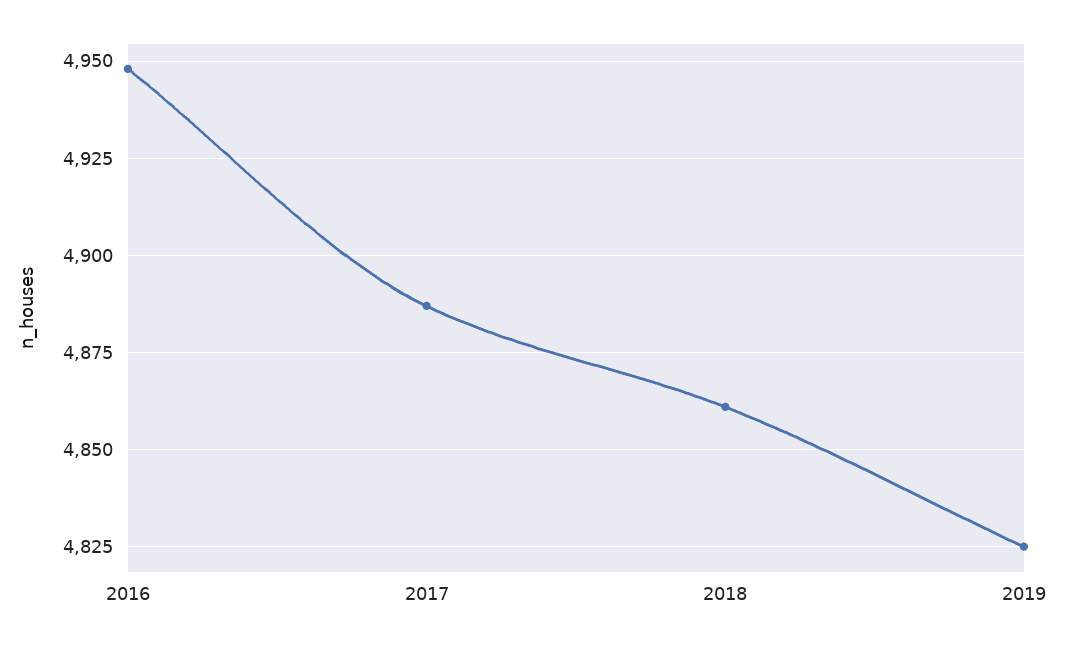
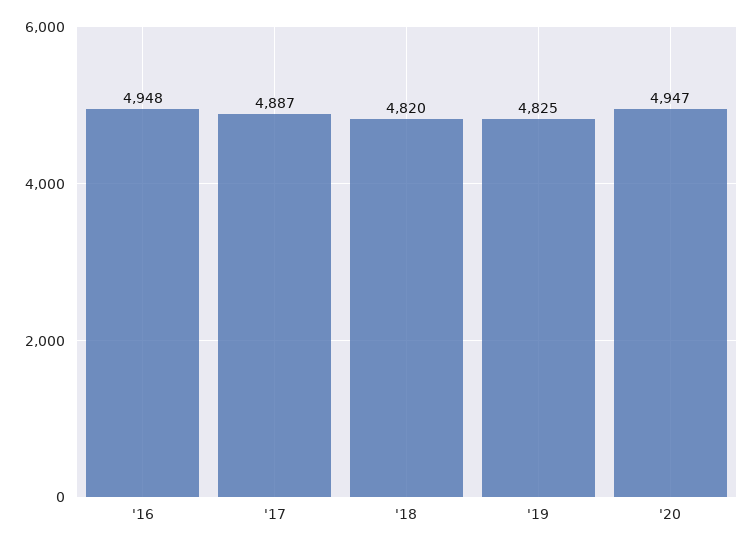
2018: 4860 -> 4820
'20: none -> 4947

